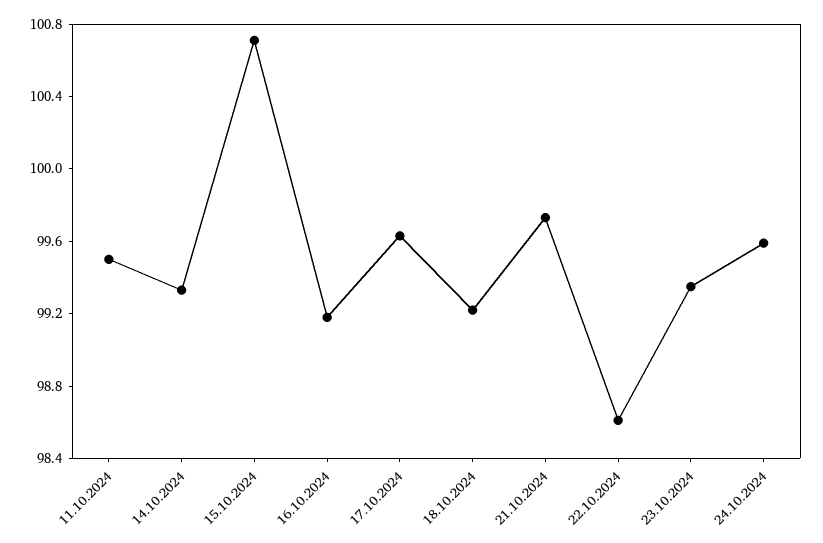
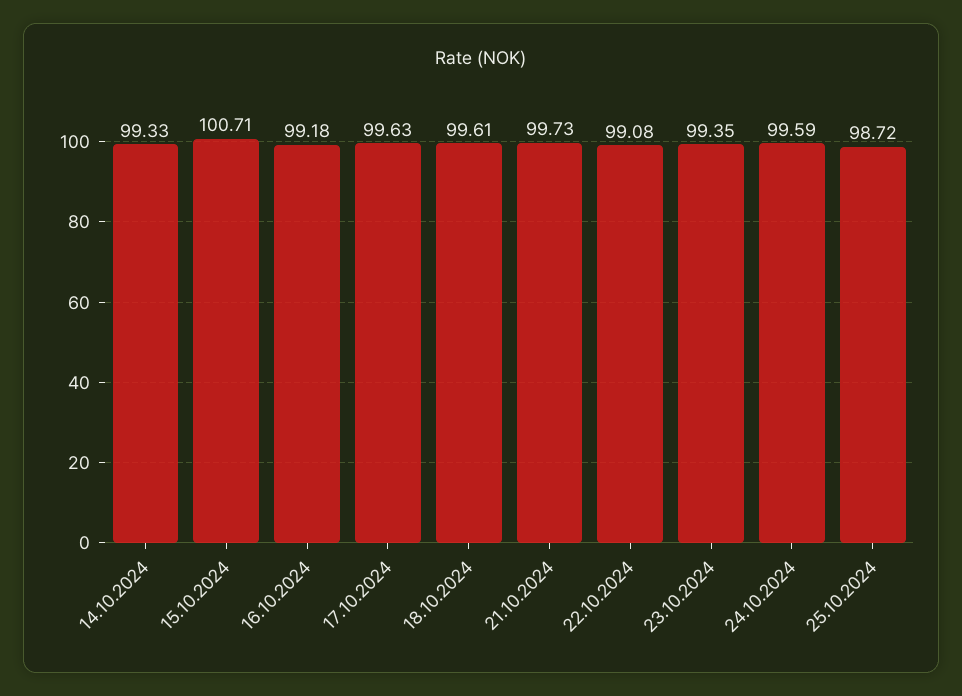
11.10.2024: 99.5 -> none
18.10.2024: 99.2 -> 99.61
22.10.2024: 98.6 -> 99.08
25.10.2024: none -> 98.72

